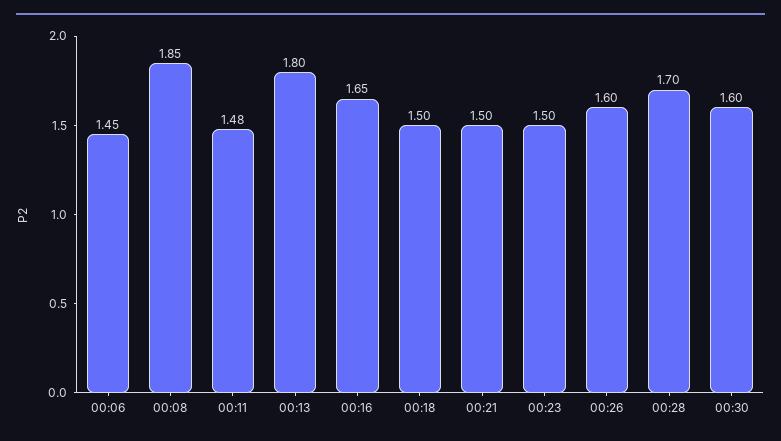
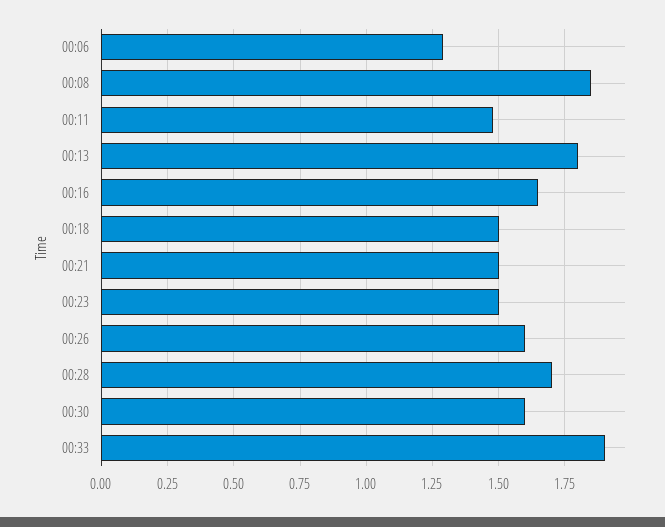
00:06: 1.45 -> 1.3
00:33: none -> 1.9

